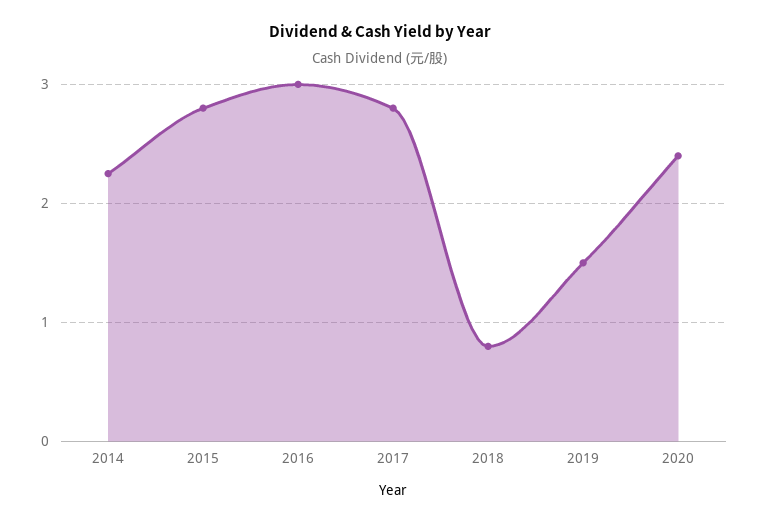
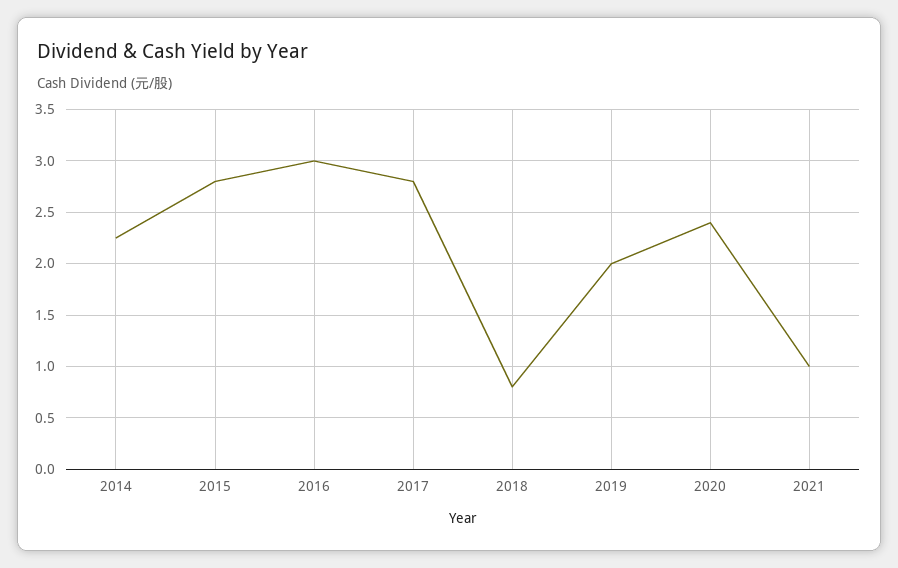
2019: 1.5 -> 2
2021: none -> 1

